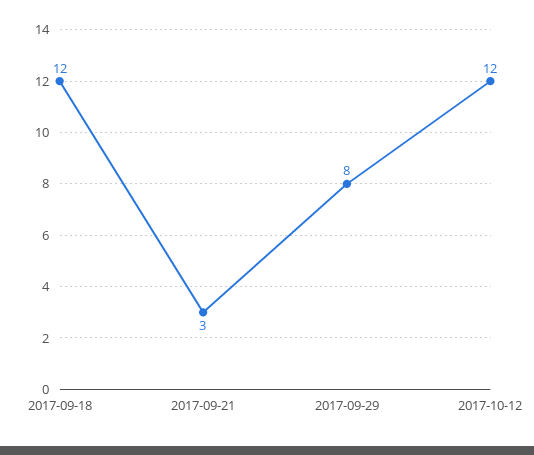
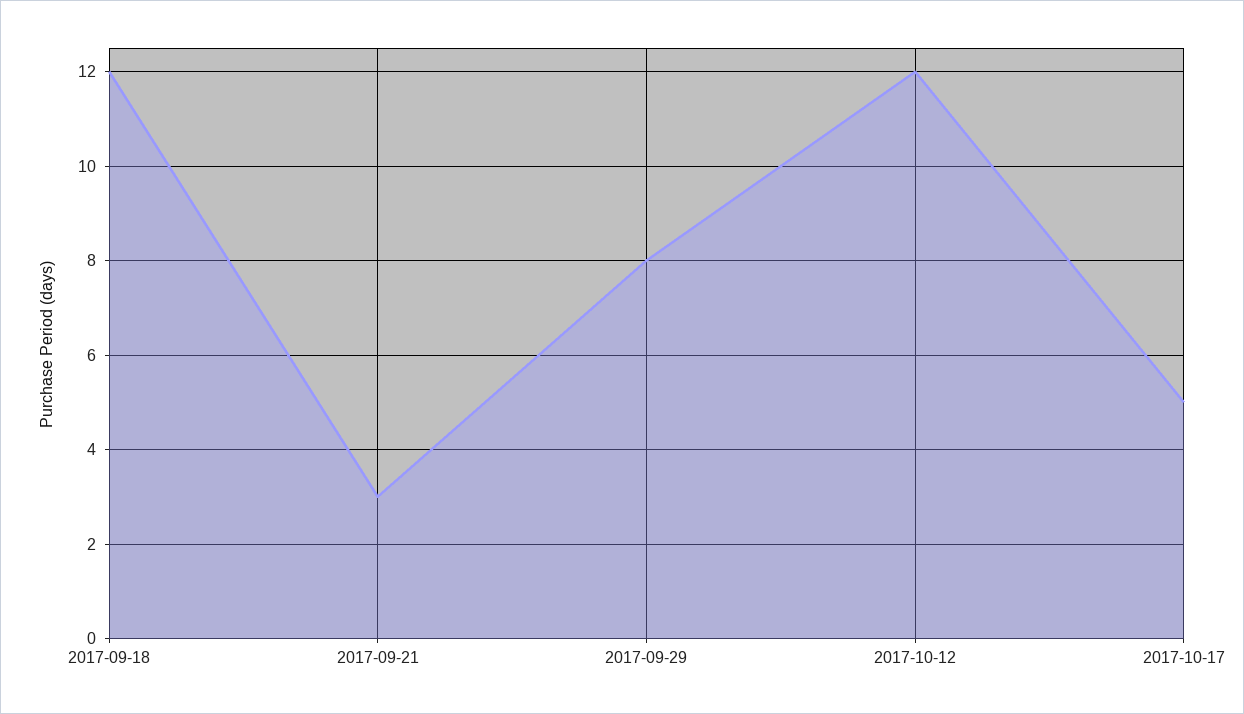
2017-10-17: none -> 5

